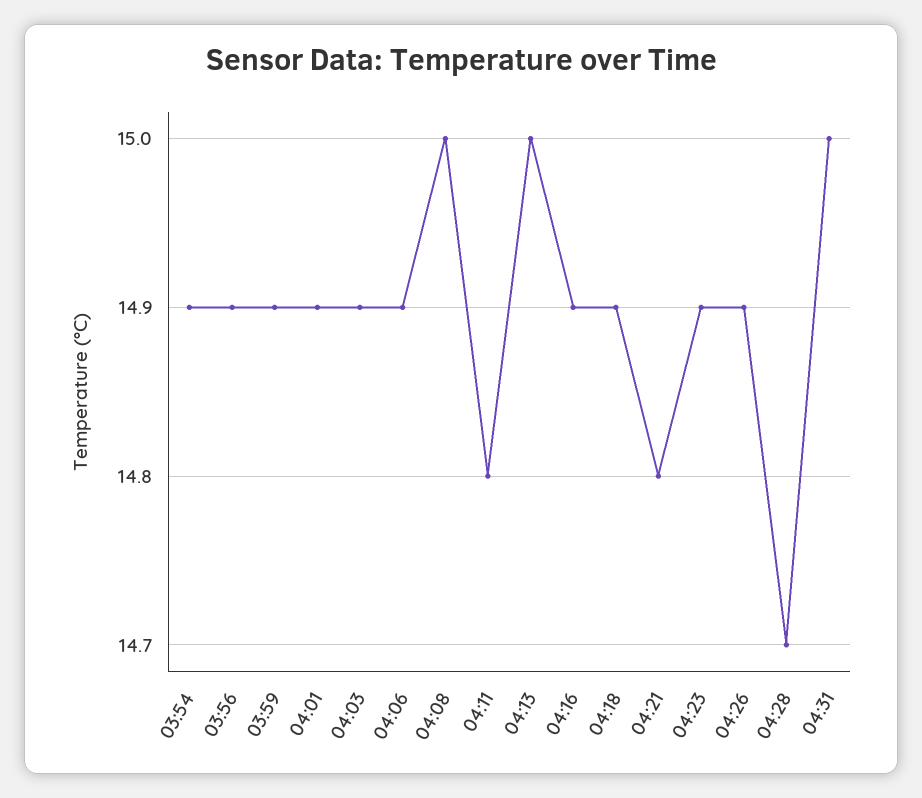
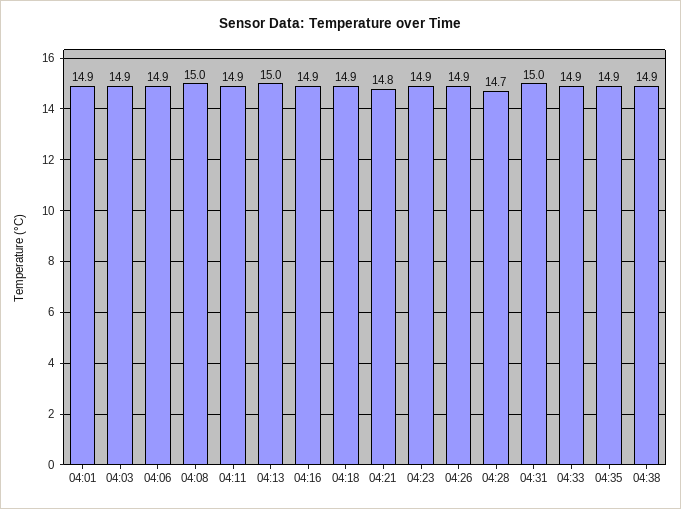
03:54: 14.9 -> none
03:56: 14.9 -> none
03:59: 14.9 -> none
04:11: 14.8 -> 14.9
04:33: none -> 14.9
04:35: none -> 14.9
04:38: none -> 14.9

